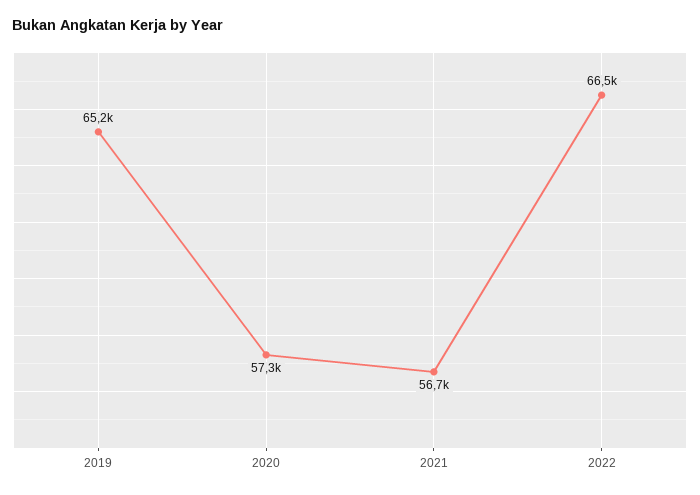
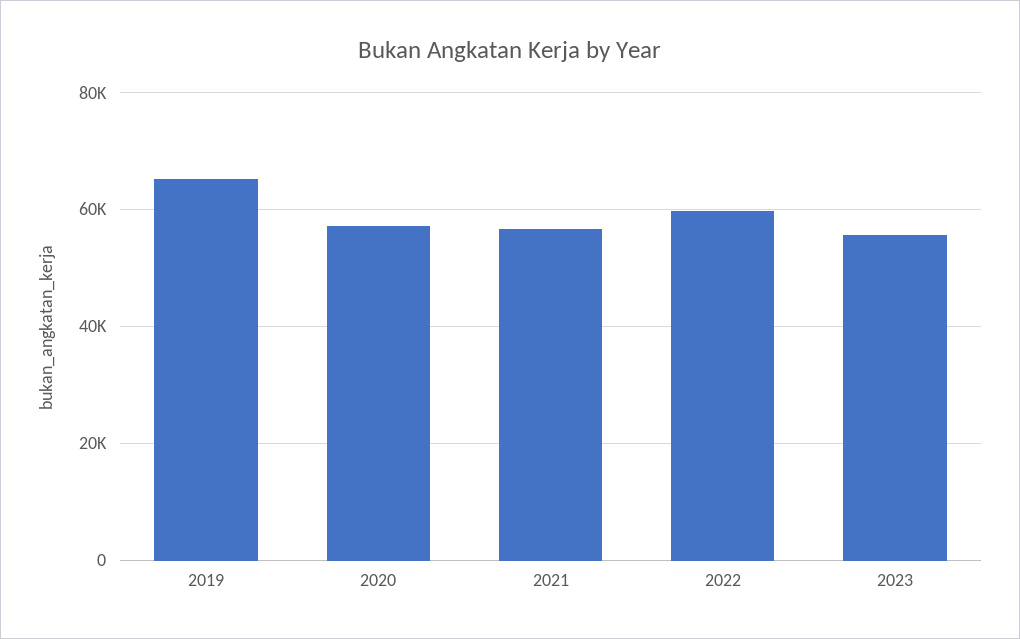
2022: 66500 -> 60000
2023: none -> 56000

